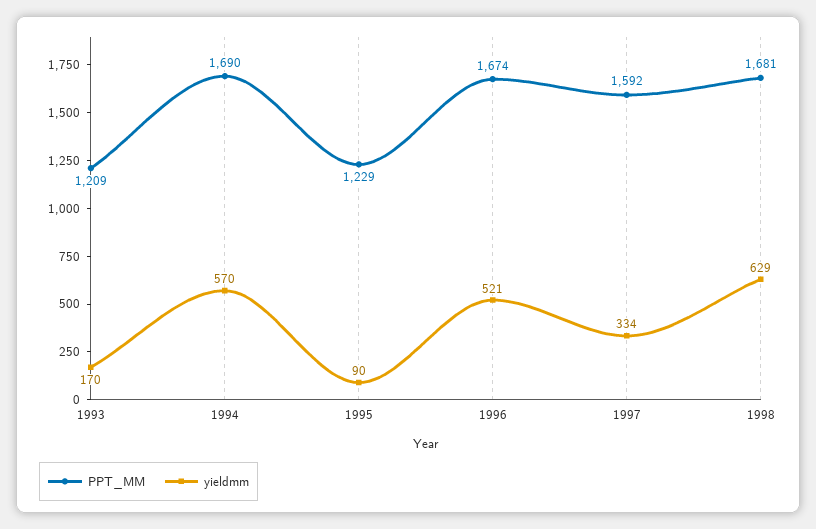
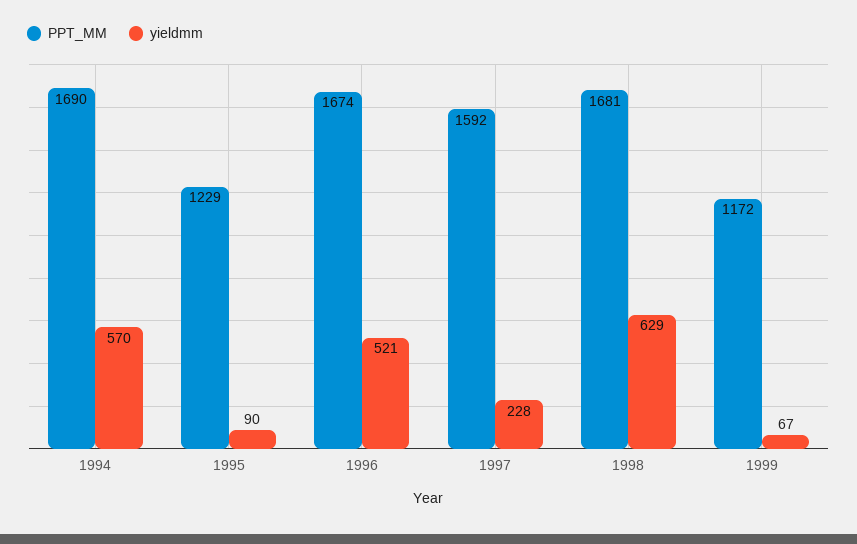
PPT_MM, 1993: 1209 -> none
yieldmm, 1993: 170 -> none
yieldmm, 1997: 334 -> 228
PPT_MM, 1999: none -> 1172
yieldmm, 1999: none -> 67

